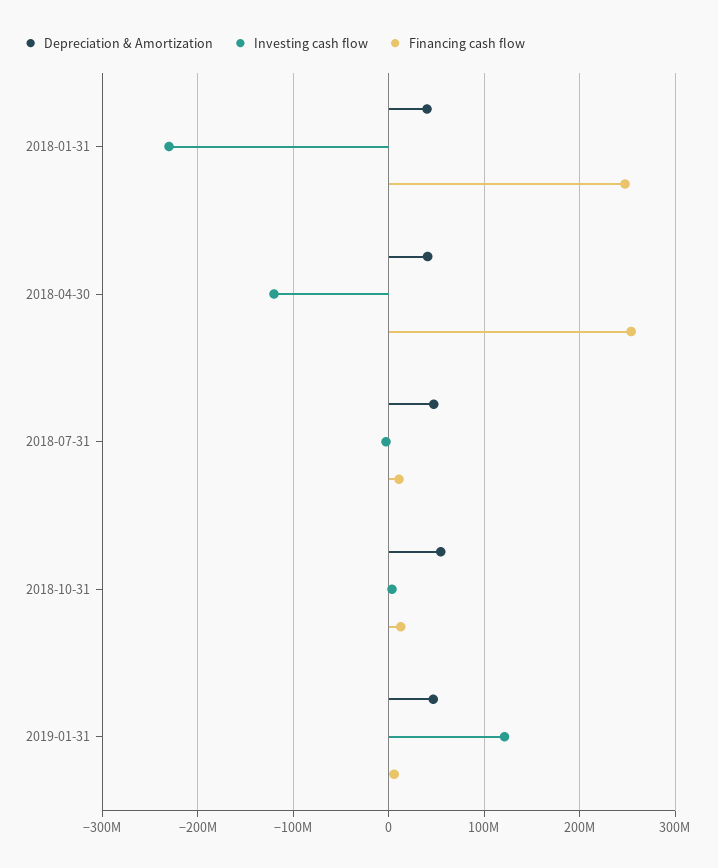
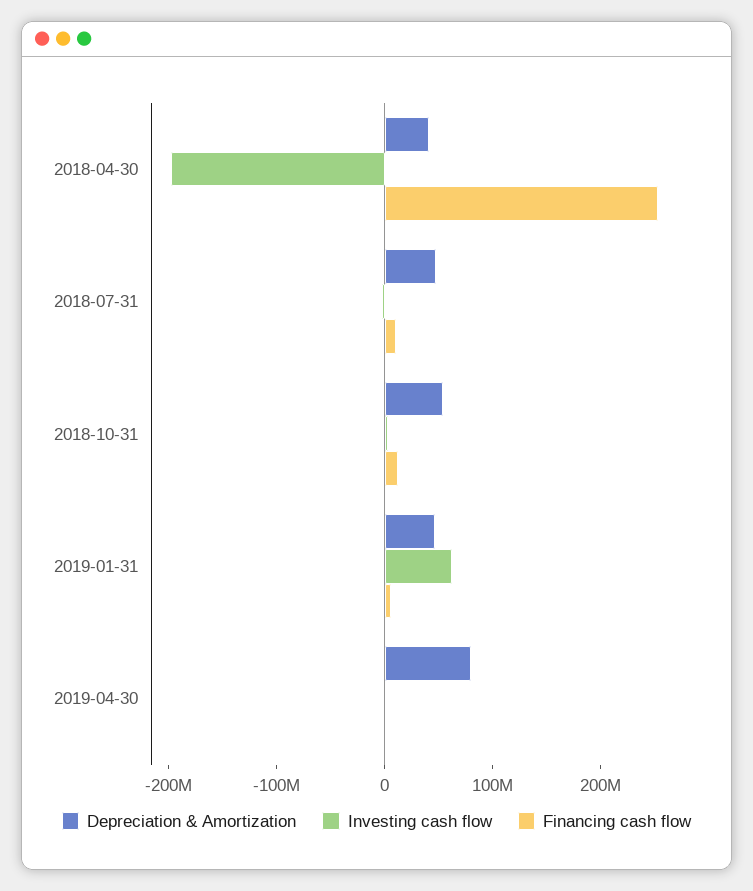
Depreciation & Amortization, 2018-01-31: 40000000 -> none
Investing cash flow, 2018-01-31: -230000000 -> none
Financing cash flow, 2018-01-31: 250000000 -> none
Investing cash flow, 2018-04-30: -120000000 -> -200000000
Investing cash flow, 2019-01-31: 120000000 -> 60000000
Depreciation & Amortization, 2019-04-30: none -> 80000000
Investing cash flow, 2019-04-30: none -> 0
Financing cash flow, 2019-04-30: none -> 0

